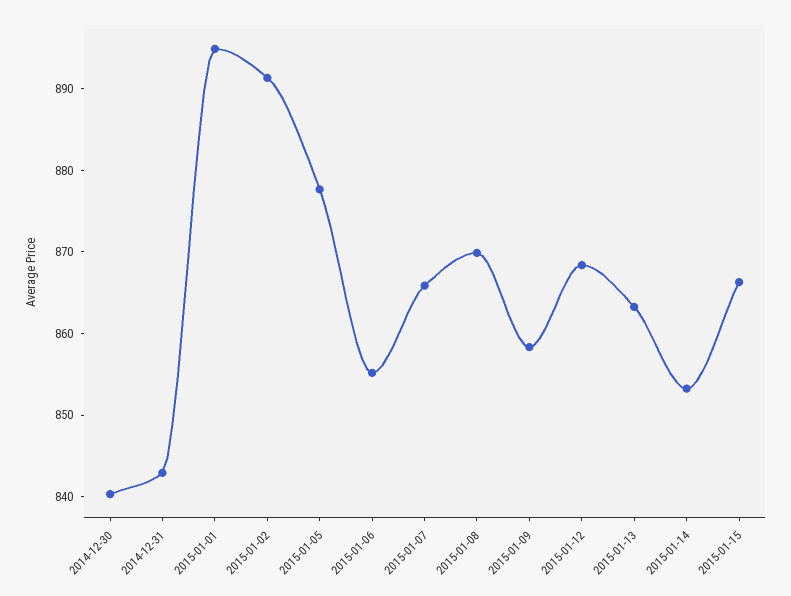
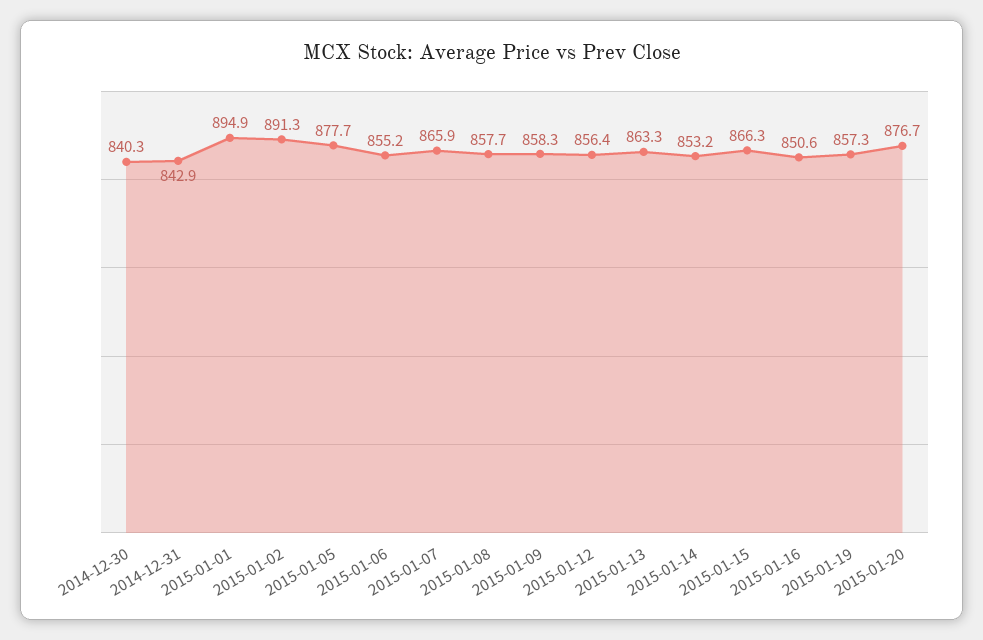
2015-01-08: 870 -> 857.7
2015-01-12: 868 -> 856.4
2015-01-16: none -> 850.6
2015-01-19: none -> 857.3
2015-01-20: none -> 876.7

